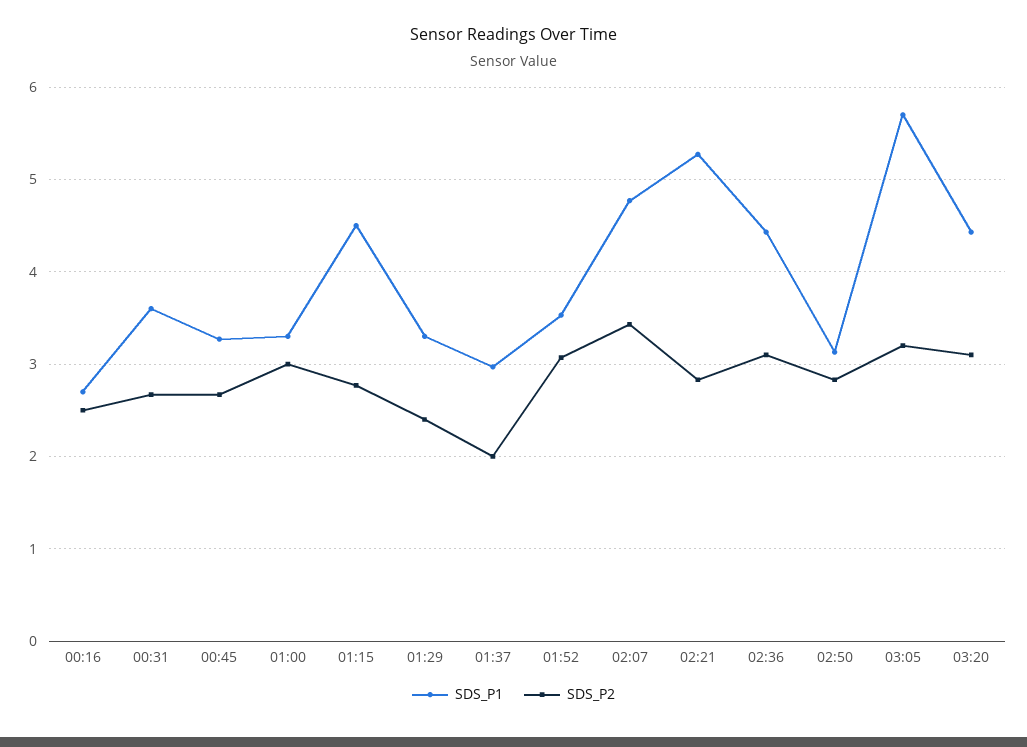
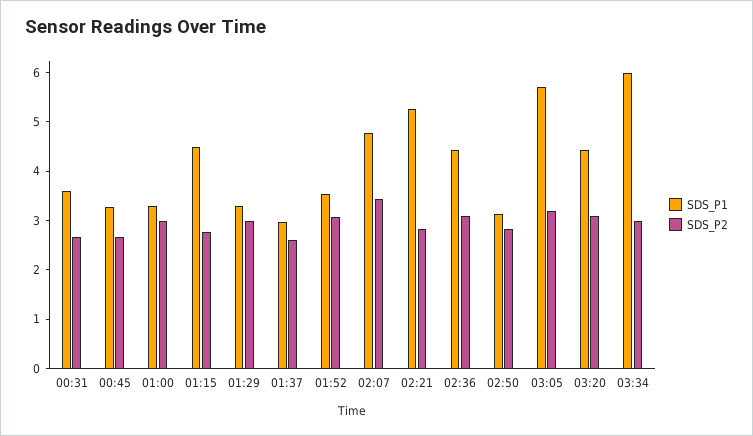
SDS_P1, 00:16: 2.7 -> none
SDS_P2, 00:16: 2.5 -> none
SDS_P2, 01:29: 2.4 -> 3
SDS_P2, 01:37: 2 -> 2.6
SDS_P1, 03:34: none -> 6
SDS_P2, 03:34: none -> 3

